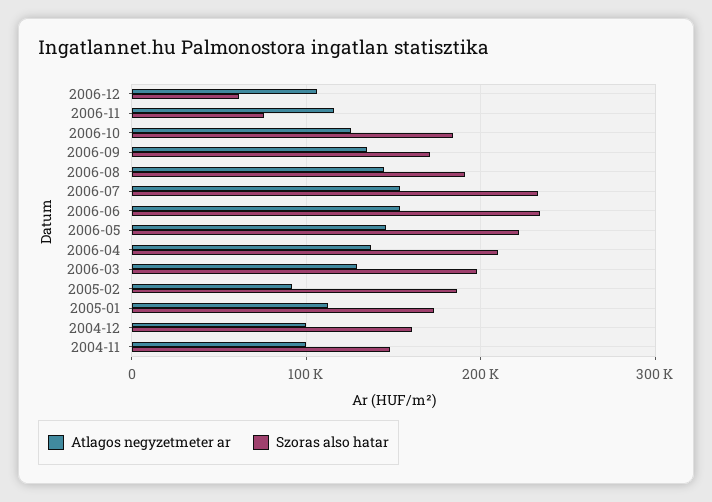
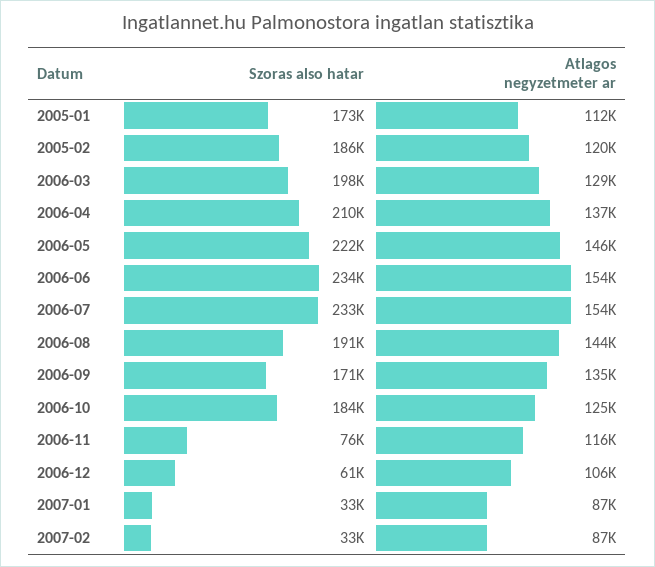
Atlagos negyzetmeter ar, 2005-02: 90000 -> 120000
Atlagos negyzetmeter ar, 2004-12: 100000 -> none
Szoras also hatar, 2004-12: 160000 -> none
Atlagos negyzetmeter ar, 2004-11: 100000 -> none
Szoras also hatar, 2004-11: 150000 -> none
Szoras also hatar, 2007-01: none -> 33000
Atlagos negyzetmeter ar, 2007-01: none -> 87000
Szoras also hatar, 2007-02: none -> 33000
Atlagos negyzetmeter ar, 2007-02: none -> 87000

